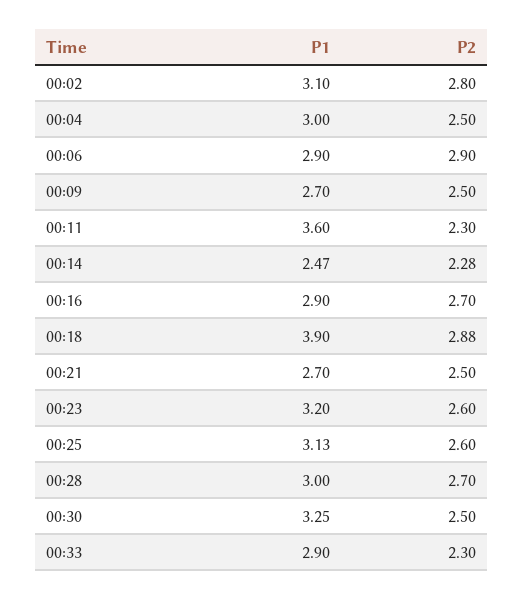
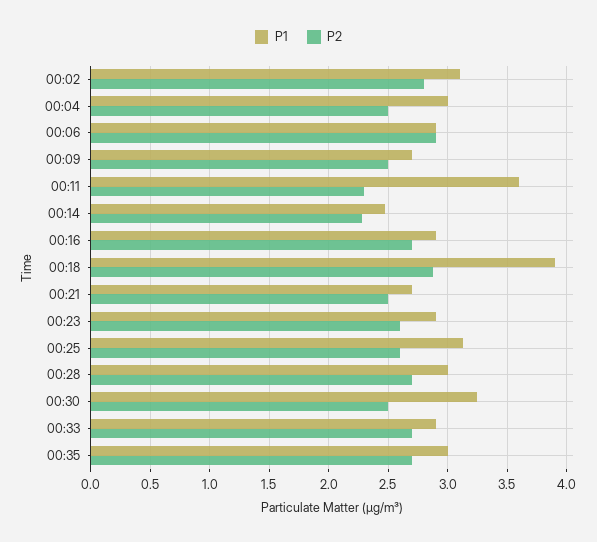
P1, 00:23: 3.2 -> 2.9
P2, 00:33: 2.3 -> 2.7
P1, 00:35: none -> 3
P2, 00:35: none -> 2.7

